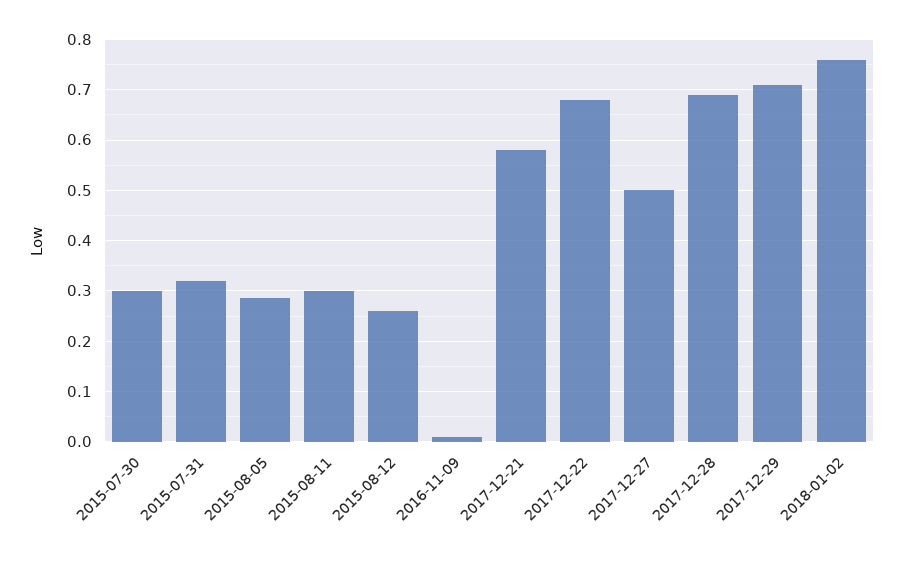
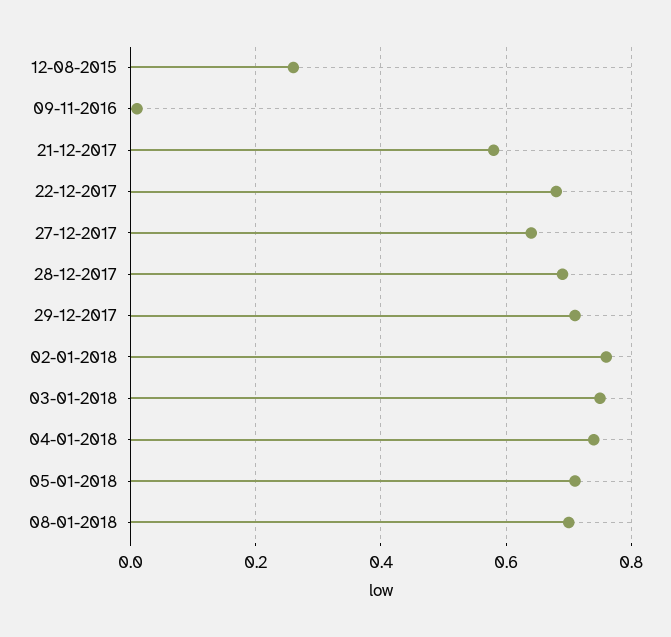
2015-07-30: 0.3 -> none
2015-07-31: 0.32 -> none
2015-08-05: 0.28 -> none
2015-08-11: 0.3 -> none
2017-12-27: 0.5 -> 0.65
03-01-2018: none -> 0.75
04-01-2018: none -> 0.75
05-01-2018: none -> 0.7
08-01-2018: none -> 0.7

